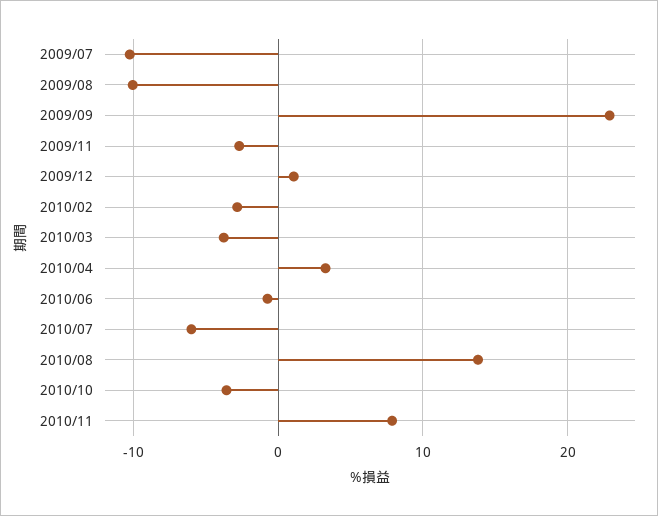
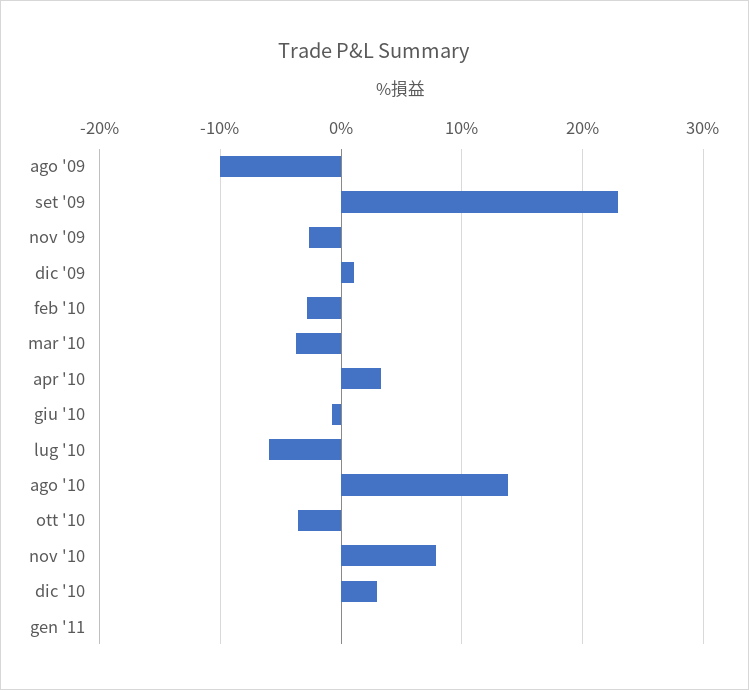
2009/07: -10 -> none
dic '10: none -> 3
gen '11: none -> 0

